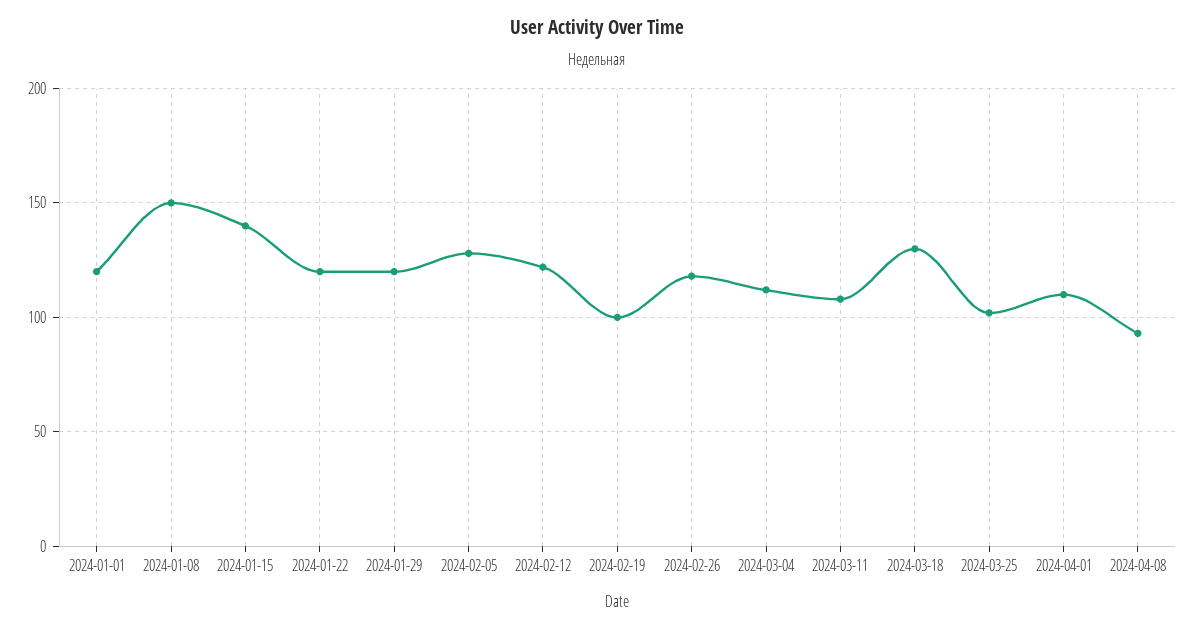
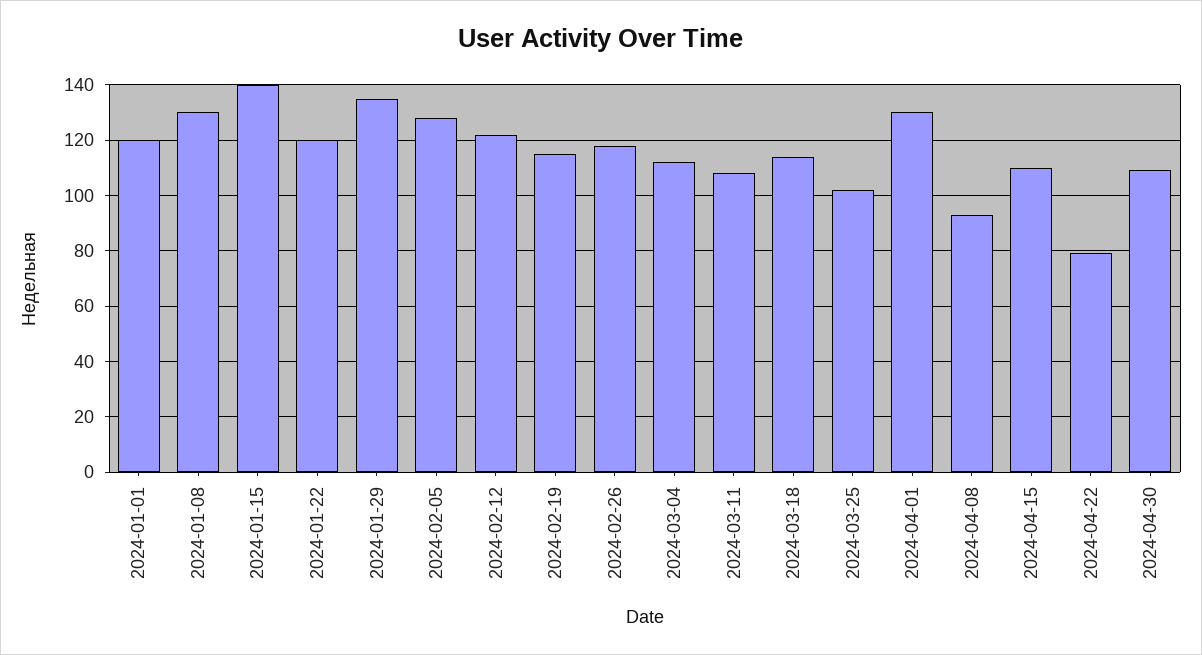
2024-01-08: 150 -> 130
2024-01-29: 120 -> 135
2024-02-19: 100 -> 115
2024-03-18: 130 -> 115
2024-04-01: 110 -> 130
2024-04-15: none -> 110
2024-04-22: none -> 80
2024-04-30: none -> 110

